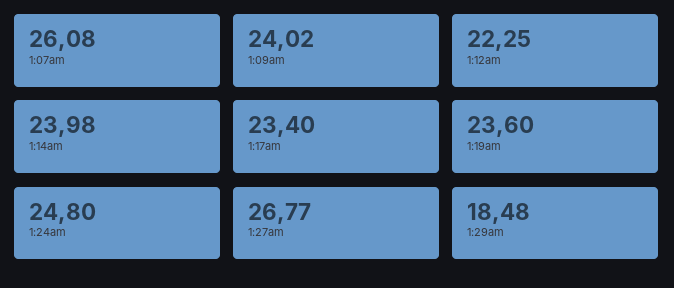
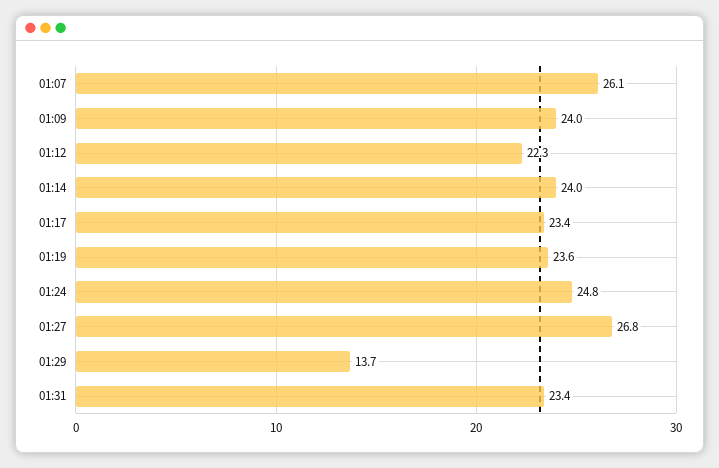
1:29am: 18.48 -> 13.7
01:31: none -> 23.4

